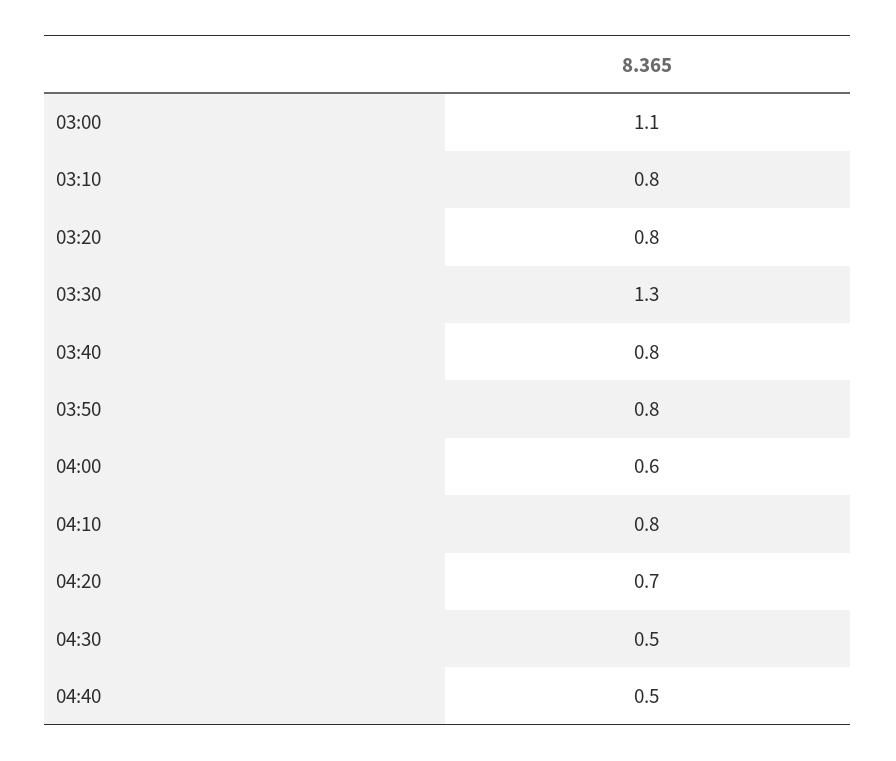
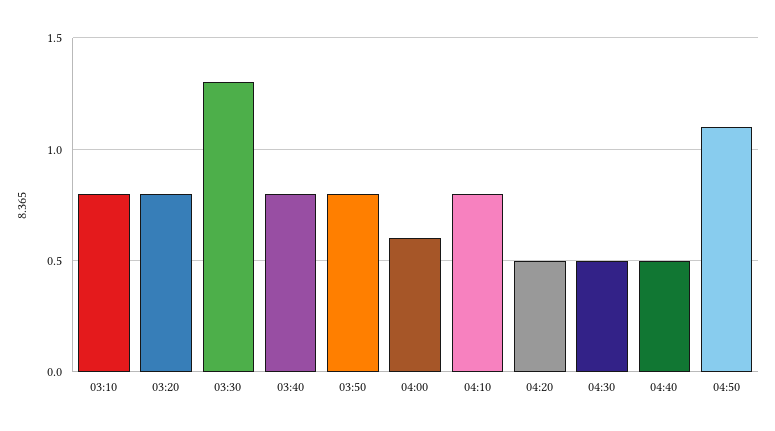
03:00: 1.1 -> none
04:20: 0.7 -> 0.5
04:50: none -> 1.1

